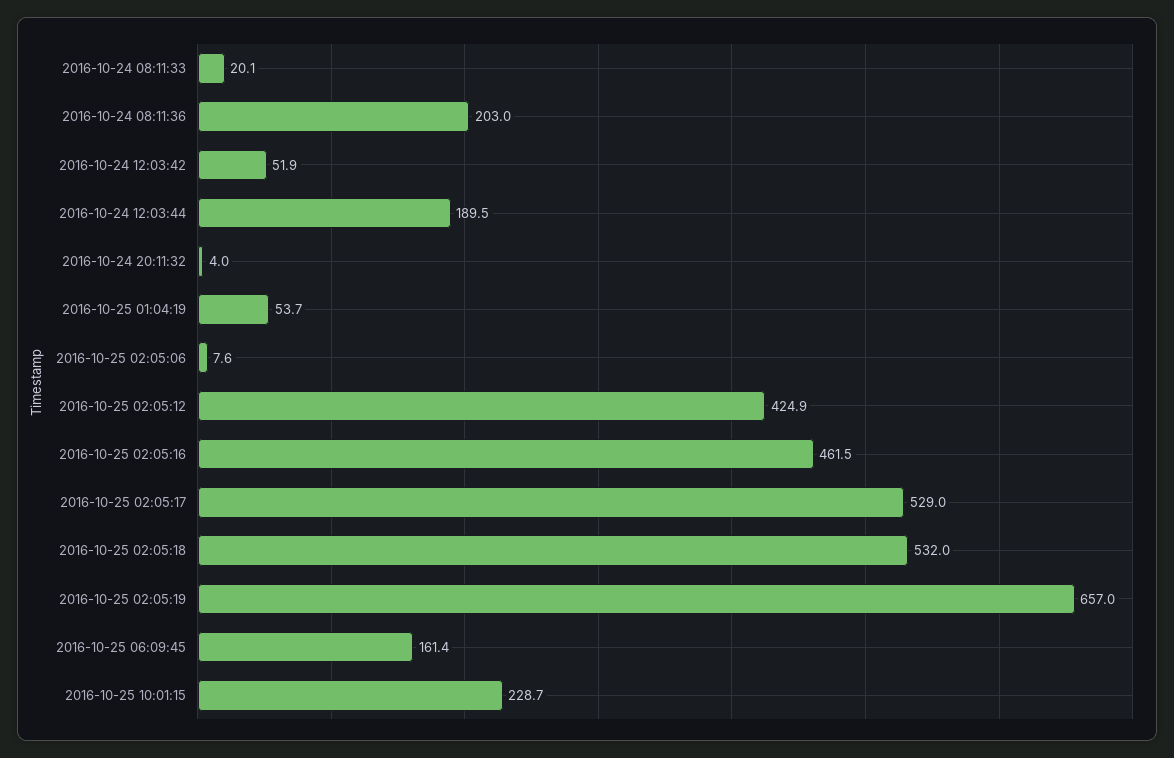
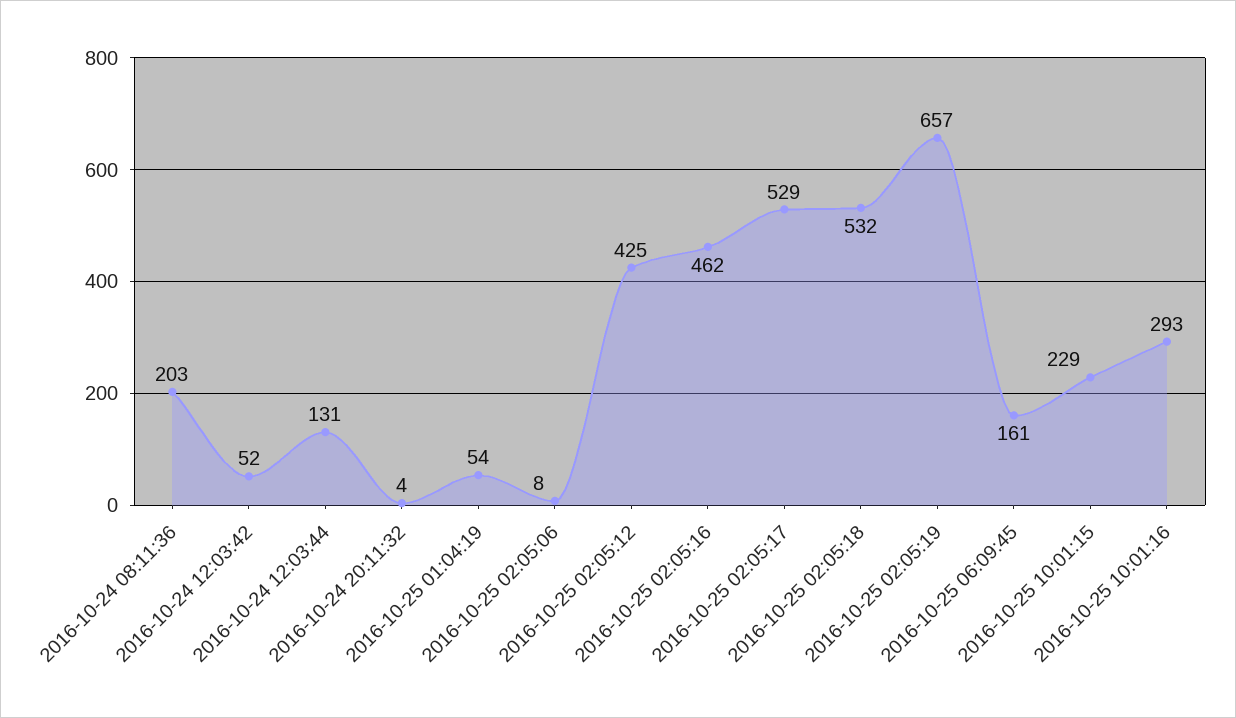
2016-10-24 08:11:33: 20.1 -> none
2016-10-24 12:03:44: 189.5 -> 131
2016-10-25 10:01:16: none -> 293

